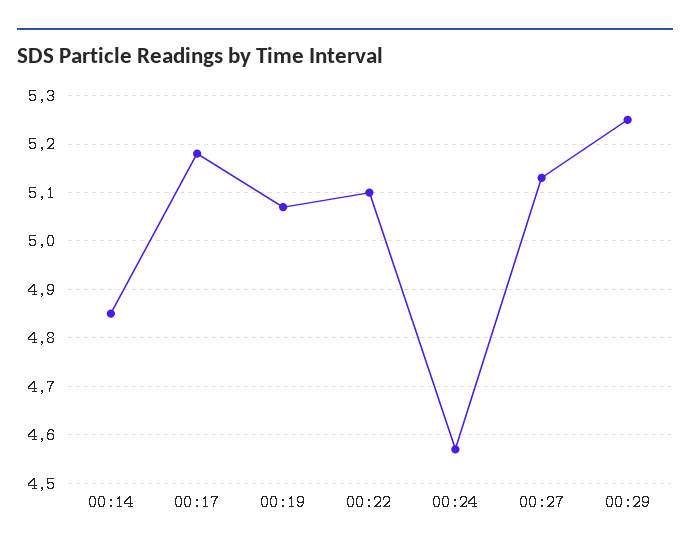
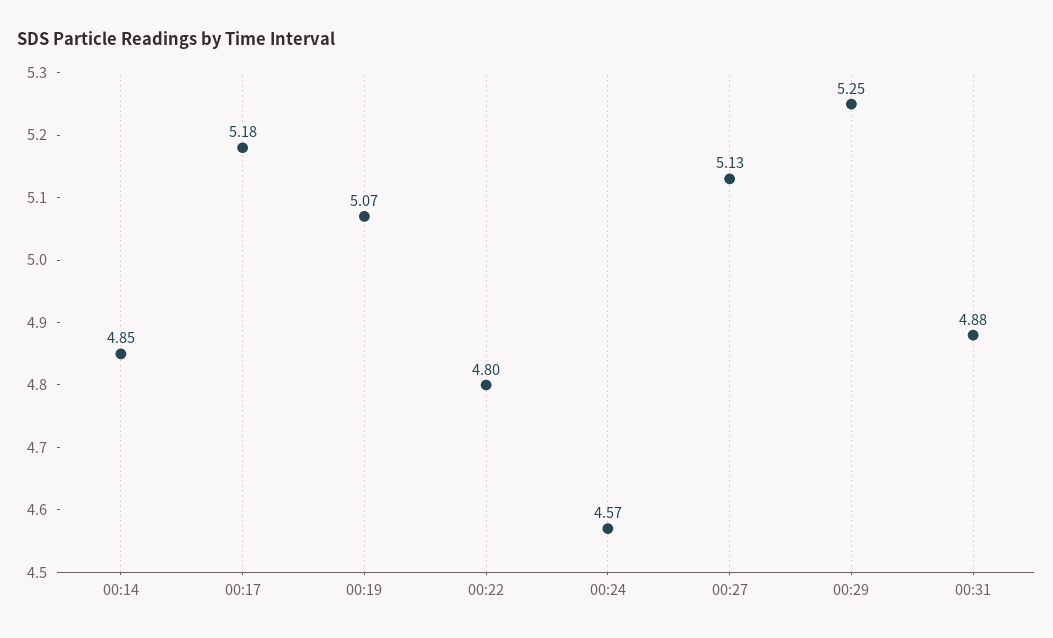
00:22: 5.1 -> 4.8
00:31: none -> 4.88

